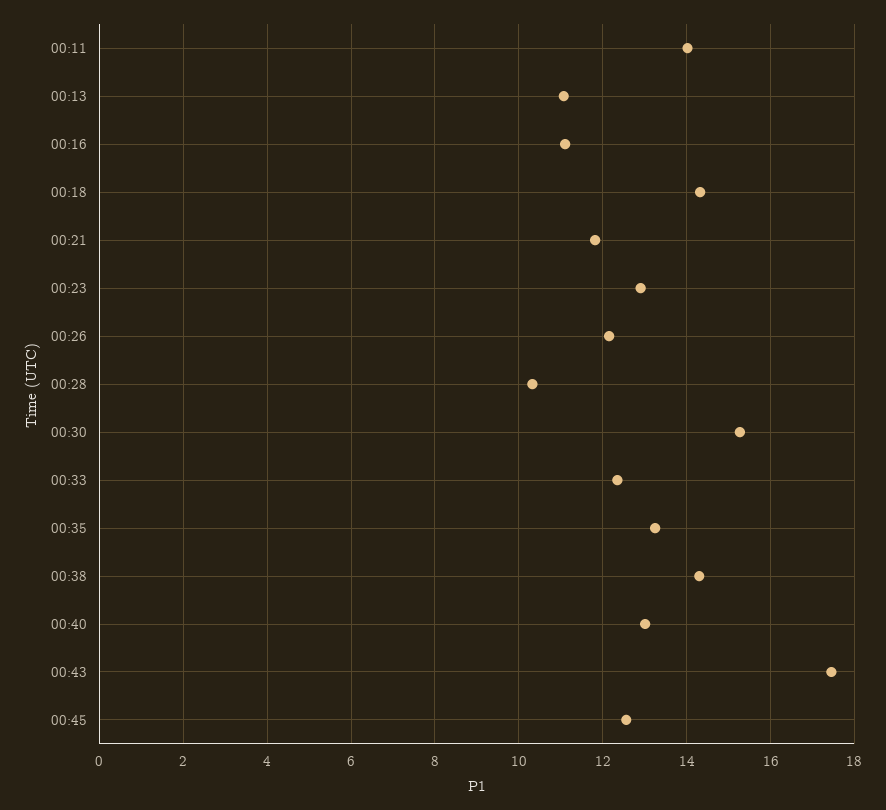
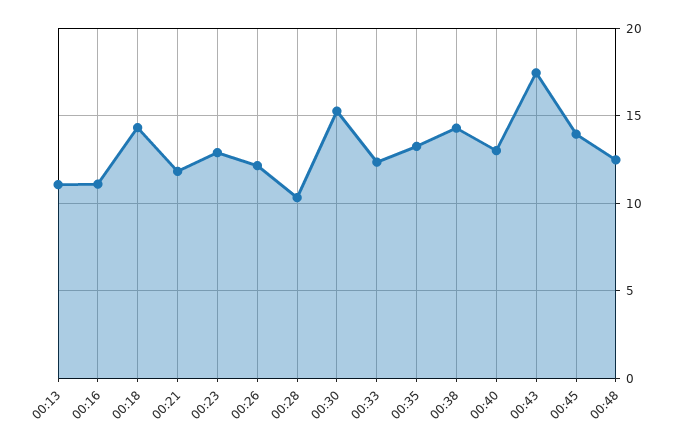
00:11: 14 -> none
00:45: 12.6 -> 14
00:48: none -> 12.5

